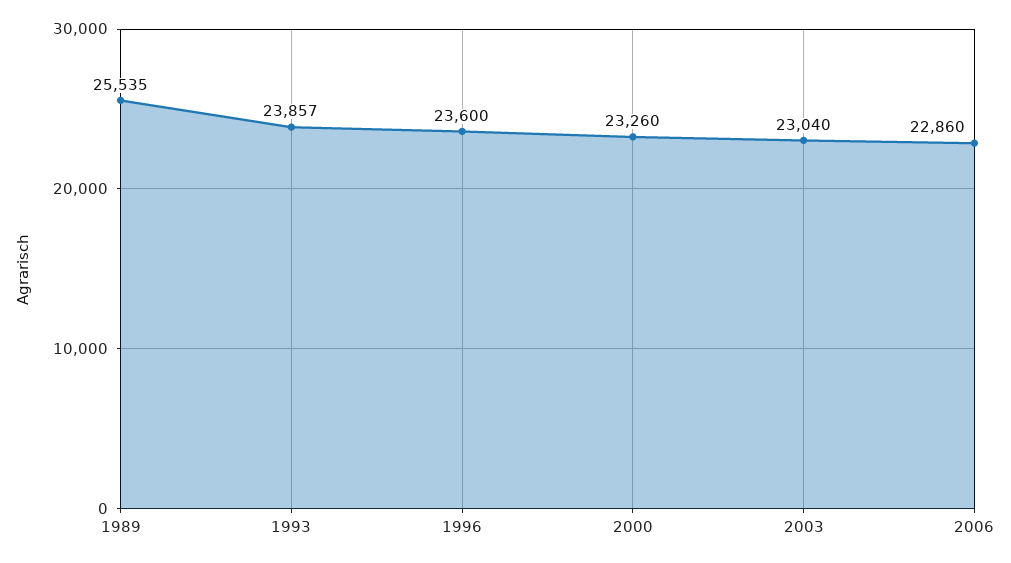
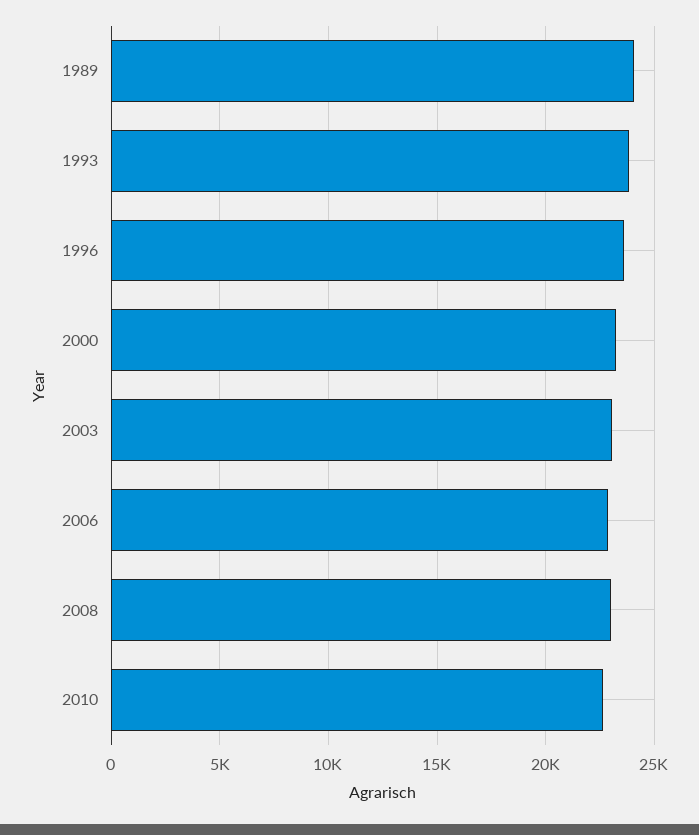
1989: 25535 -> 24000
2008: none -> 23000
2010: none -> 22500

